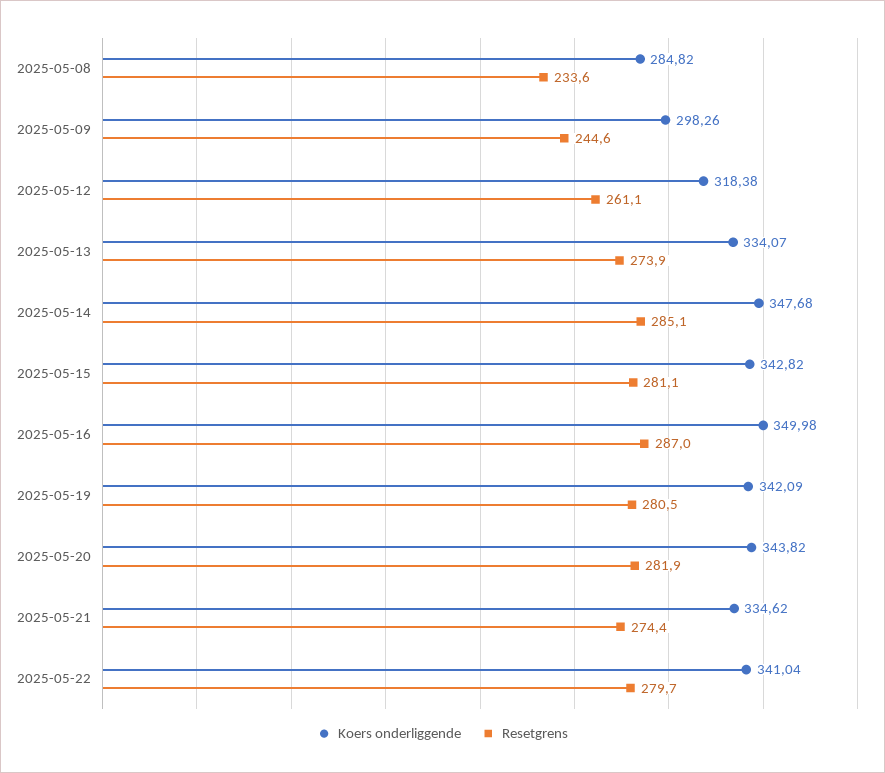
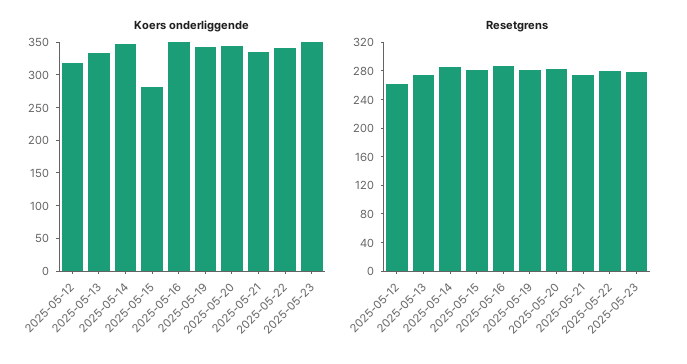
Koers onderliggende, 2025-05-08: 284.82 -> none
Resetgrens, 2025-05-08: 233.6 -> none
Koers onderliggende, 2025-05-09: 298.26 -> none
Resetgrens, 2025-05-09: 244.6 -> none
Koers onderliggende, 2025-05-15: 342.82 -> 275
Koers onderliggende, 2025-05-23: none -> 350
Resetgrens, 2025-05-23: none -> 280

